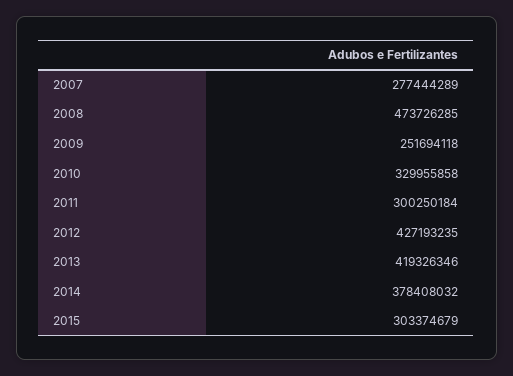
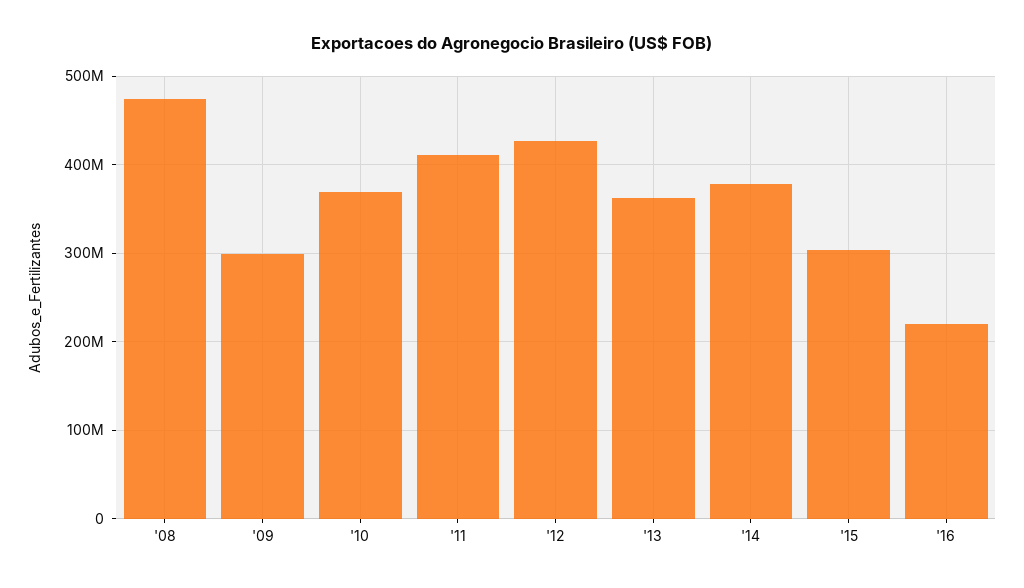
2007: 277444289 -> none
2009: 251694118 -> 300000000
2010: 329955858 -> 370000000
2011: 300250184 -> 410000000
2013: 419326346 -> 360000000
'16: none -> 220000000

